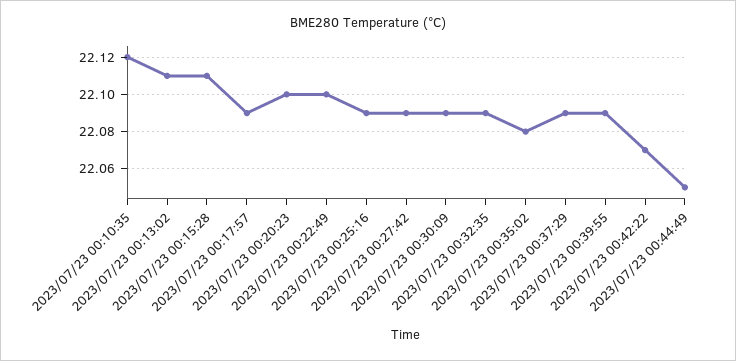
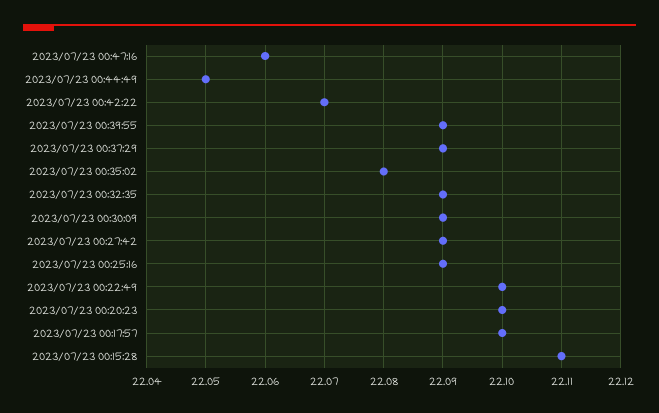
2023/07/23 00:10:35: 22.12 -> none
2023/07/23 00:13:02: 22.11 -> none
2023/07/23 00:17:57: 22.09 -> 22.1
2023/07/23 00:47:16: none -> 22.06

